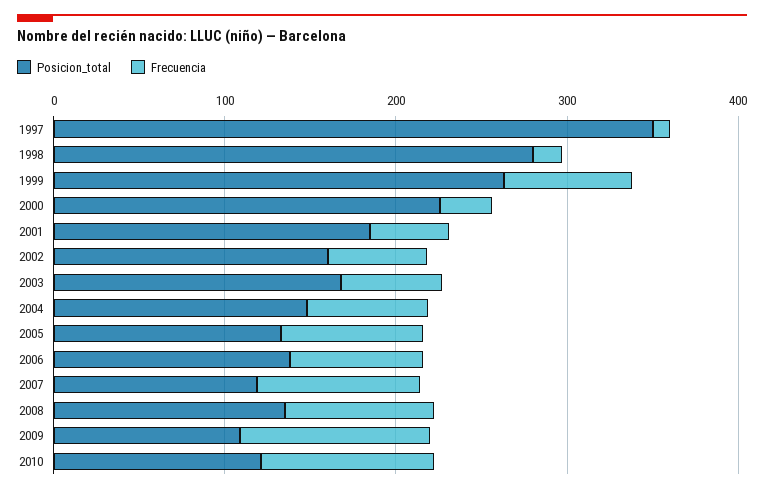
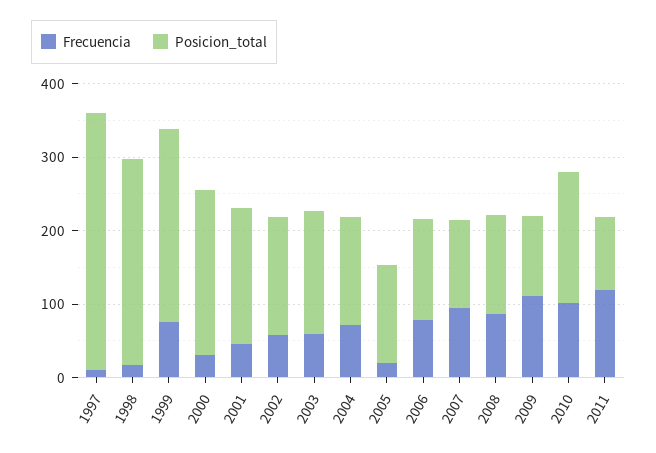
Frecuencia, 2005: 80 -> 20
Posicion_total, 2010: 120 -> 180
Frecuencia, 2011: none -> 120
Posicion_total, 2011: none -> 100

